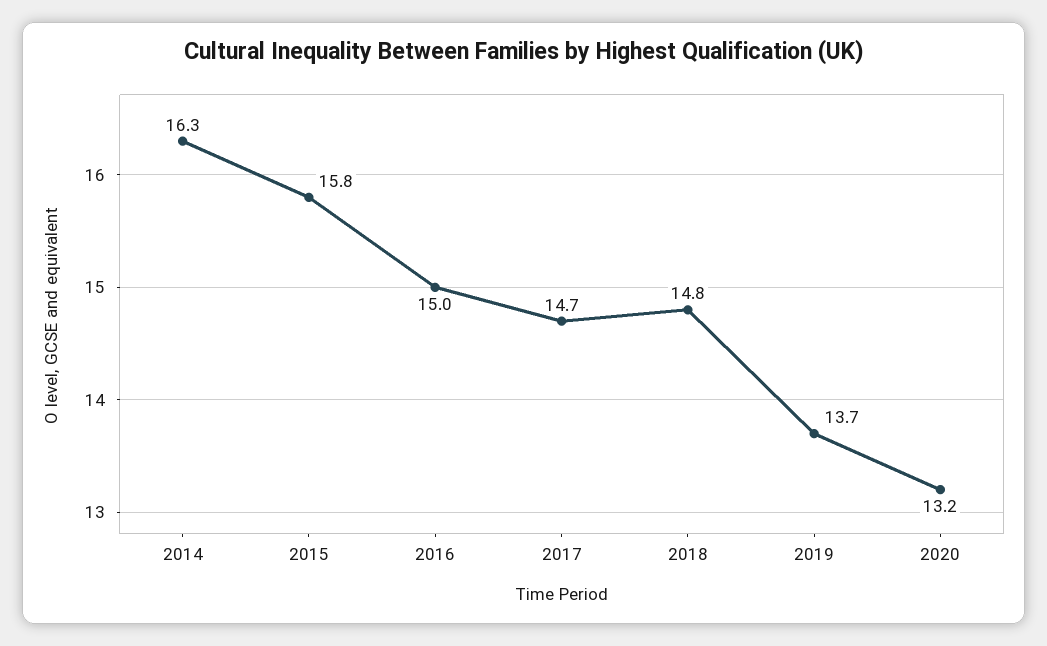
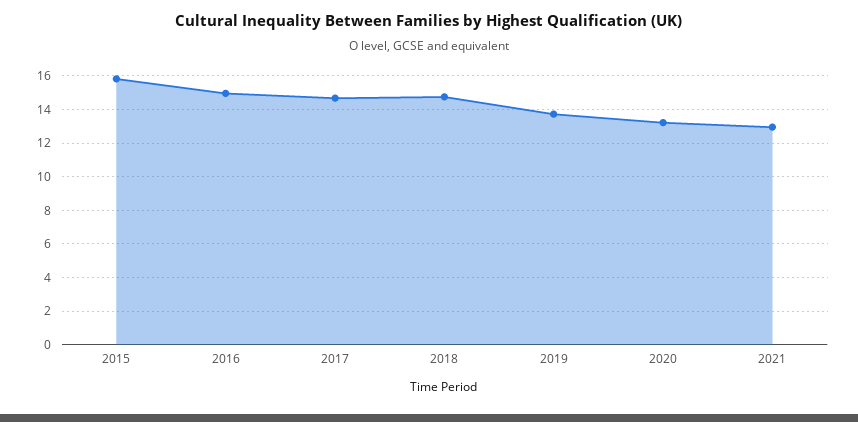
2014: 16.3 -> none
2021: none -> 13

